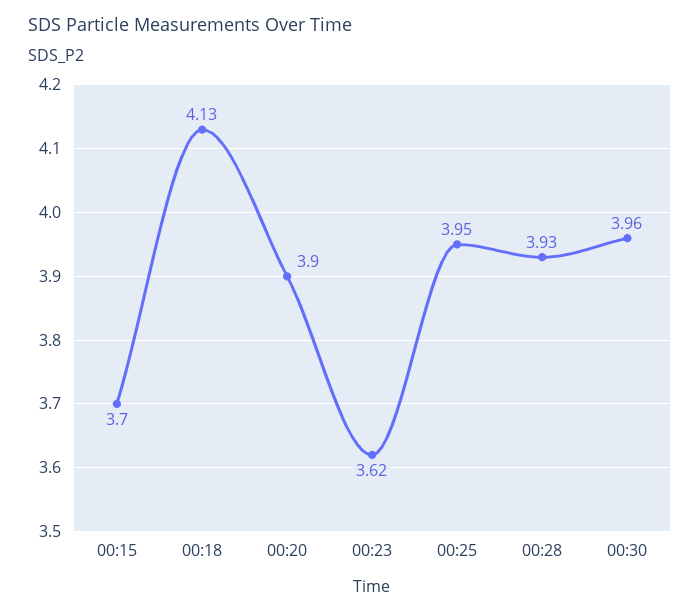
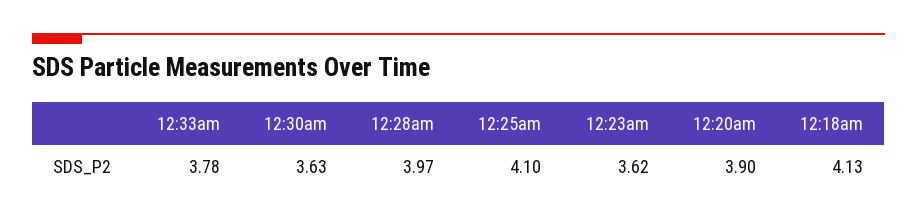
00:15: 3.7 -> none
00:25: 3.95 -> 4.1
00:28: 3.93 -> 3.97
00:30: 3.96 -> 3.63
12:33am: none -> 3.78

